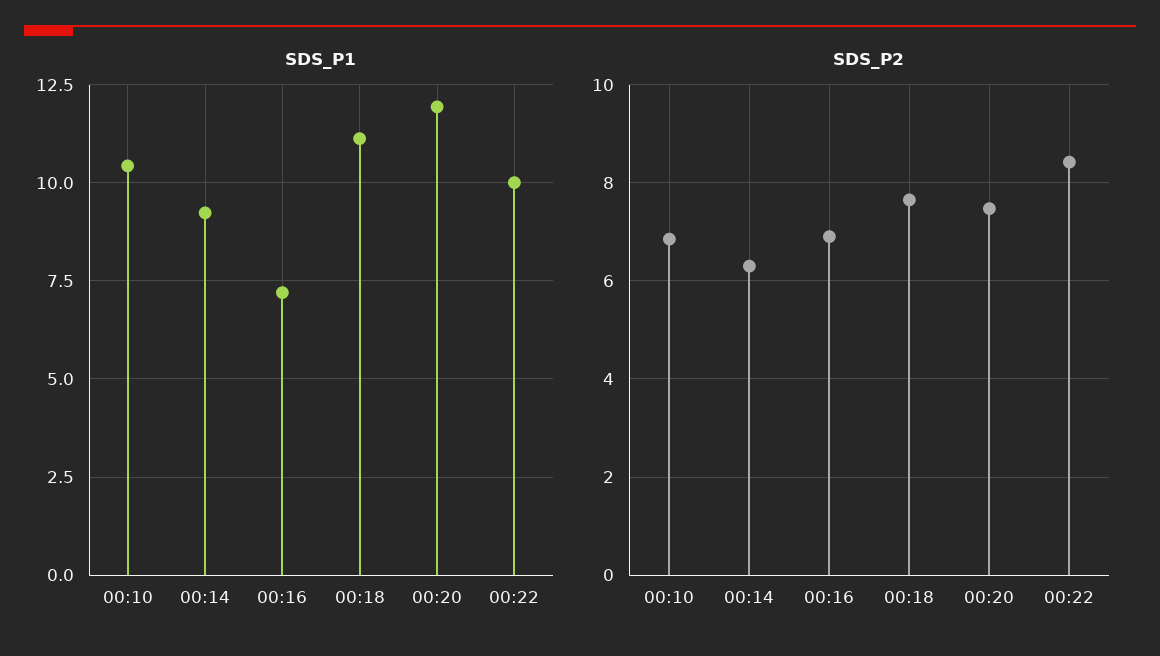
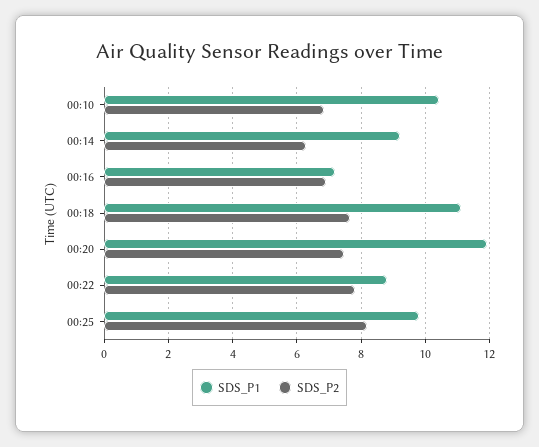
SDS_P1, 00:22: 10 -> 8.8
SDS_P2, 00:22: 8.4 -> 7.8
SDS_P1, 00:25: none -> 9.8
SDS_P2, 00:25: none -> 8.2

